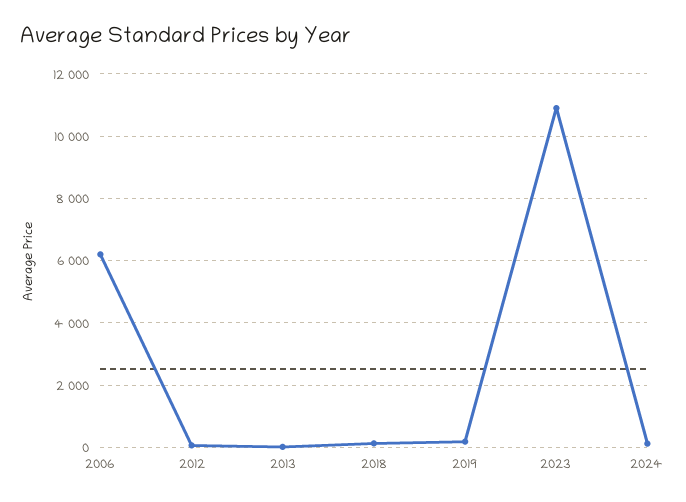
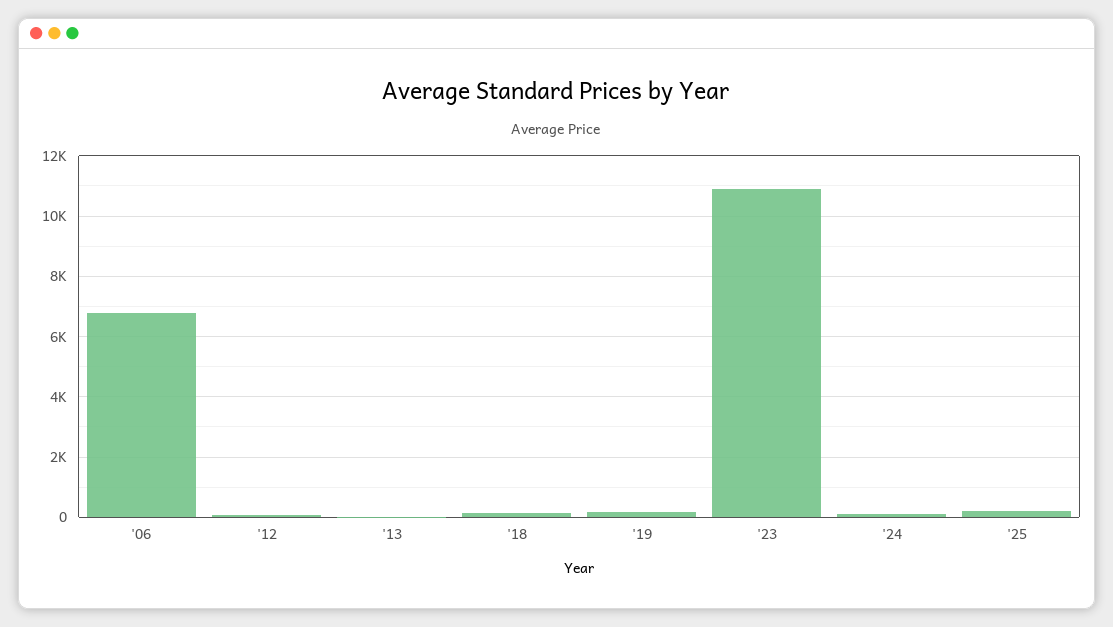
2006: 6200 -> 6800
'25: none -> 200

